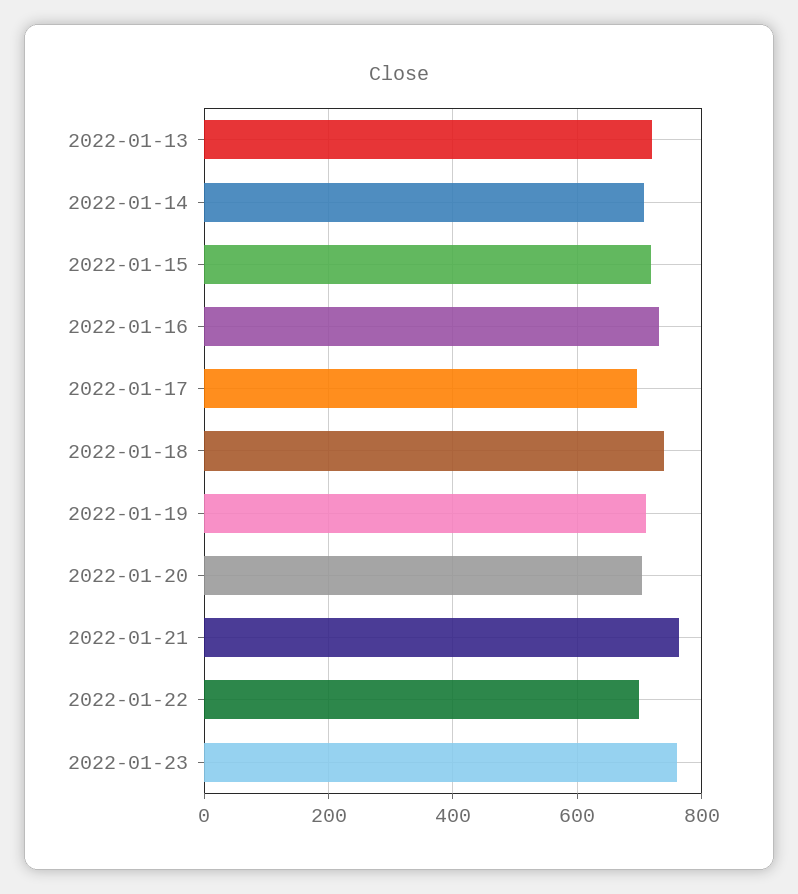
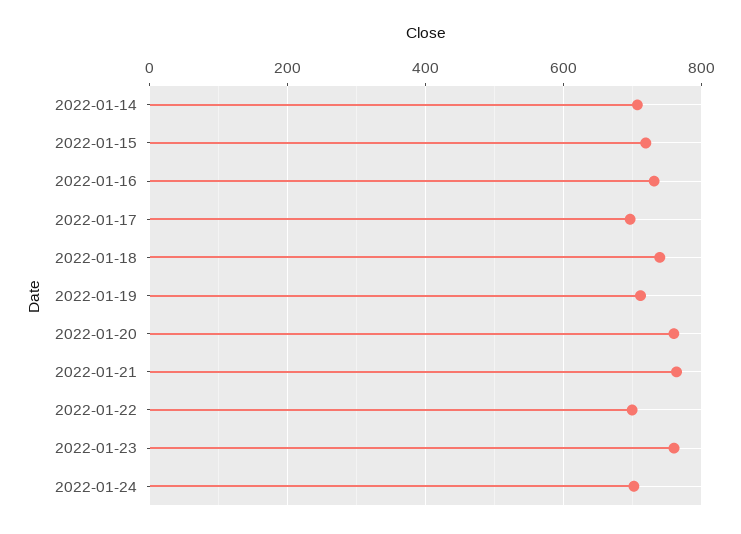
2022-01-13: 720 -> none
2022-01-20: 700 -> 760
2022-01-24: none -> 700

